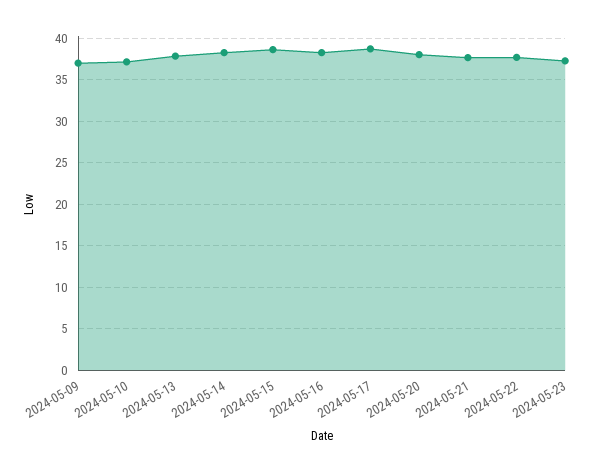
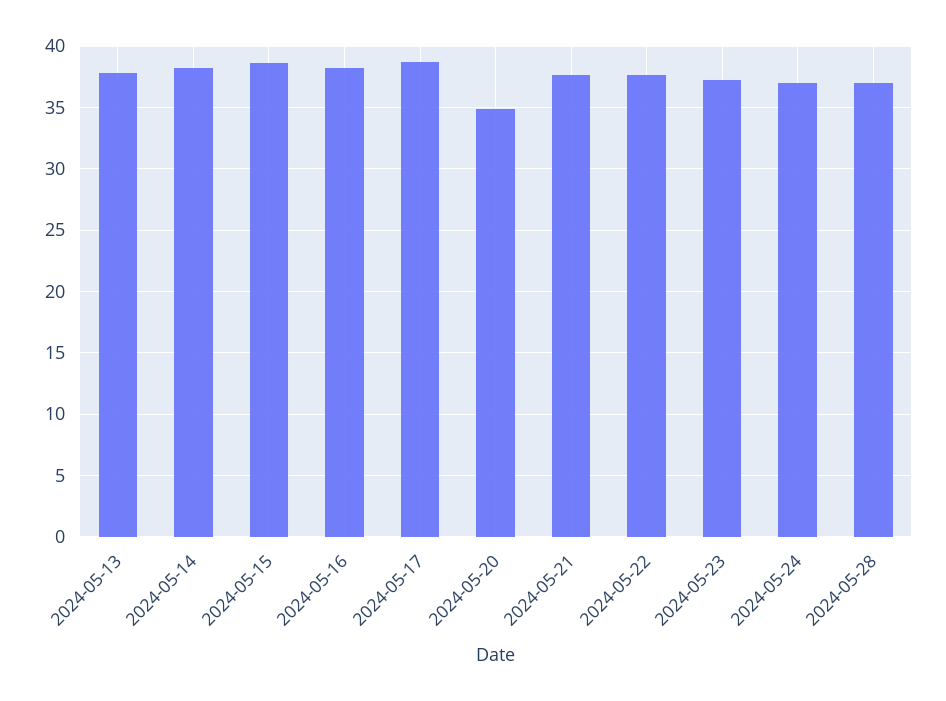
2024-05-09: 37 -> none
2024-05-10: 37 -> none
2024-05-20: 38 -> 35
2024-05-24: none -> 37
2024-05-28: none -> 37

